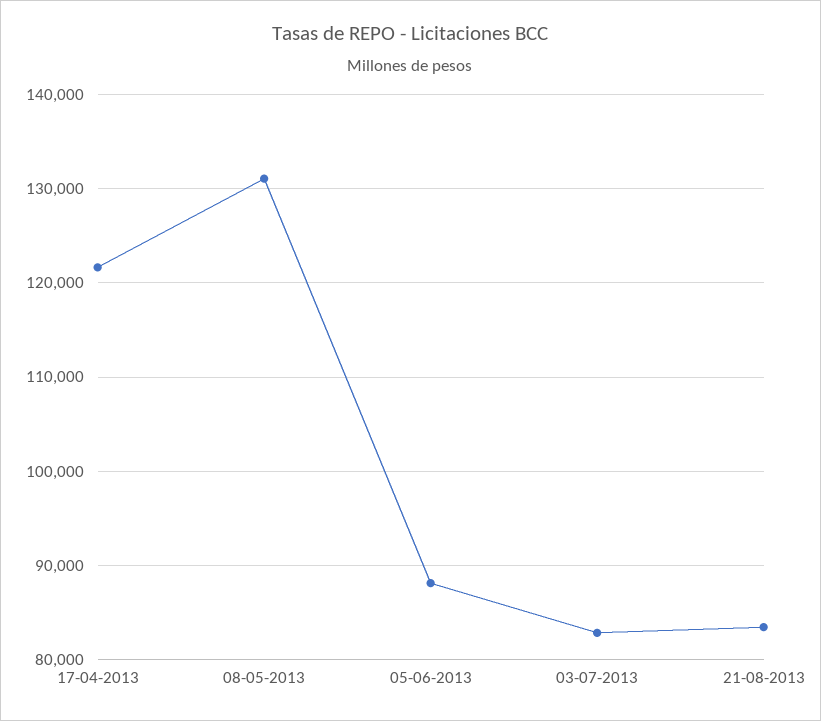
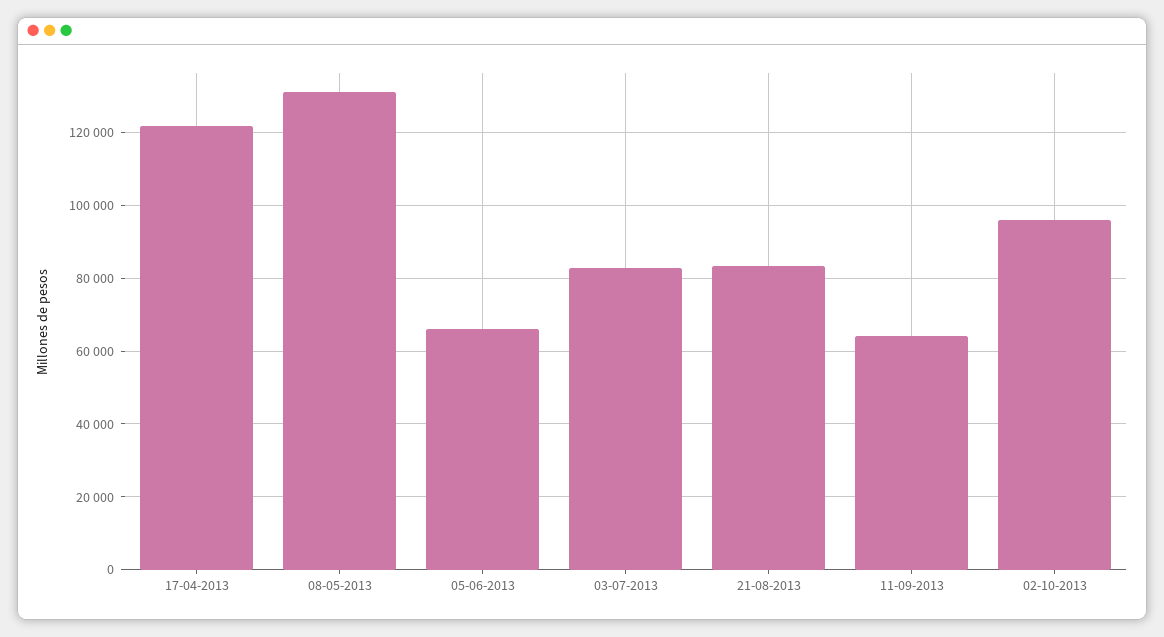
05-06-2013: 88000 -> 66000
11-09-2013: none -> 64000
02-10-2013: none -> 96000

